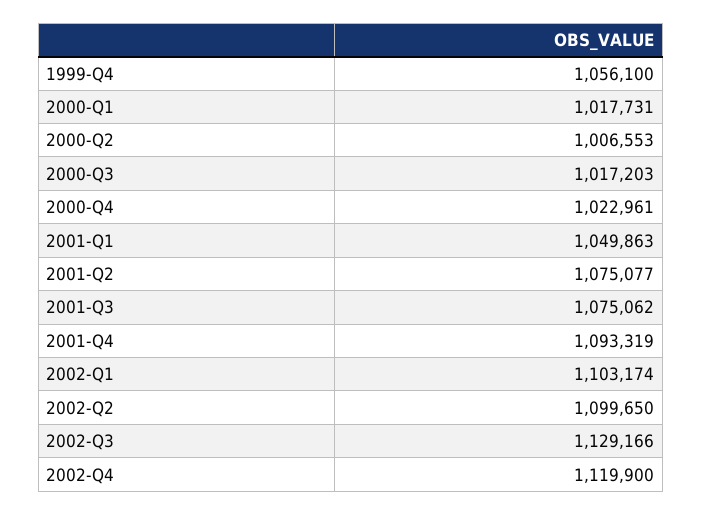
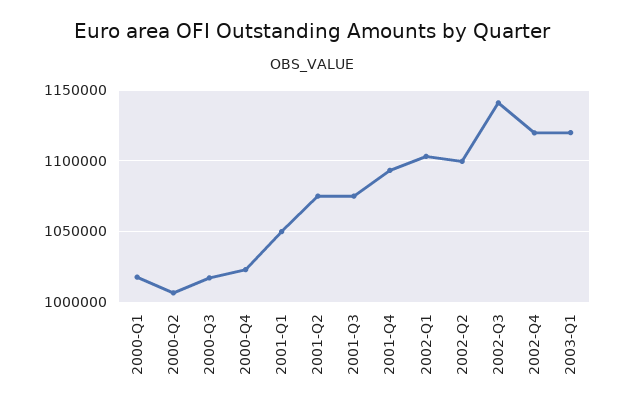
1999-Q4: 1056100 -> none
2002-Q3: 1129166 -> 1140000
2003-Q1: none -> 1120000

